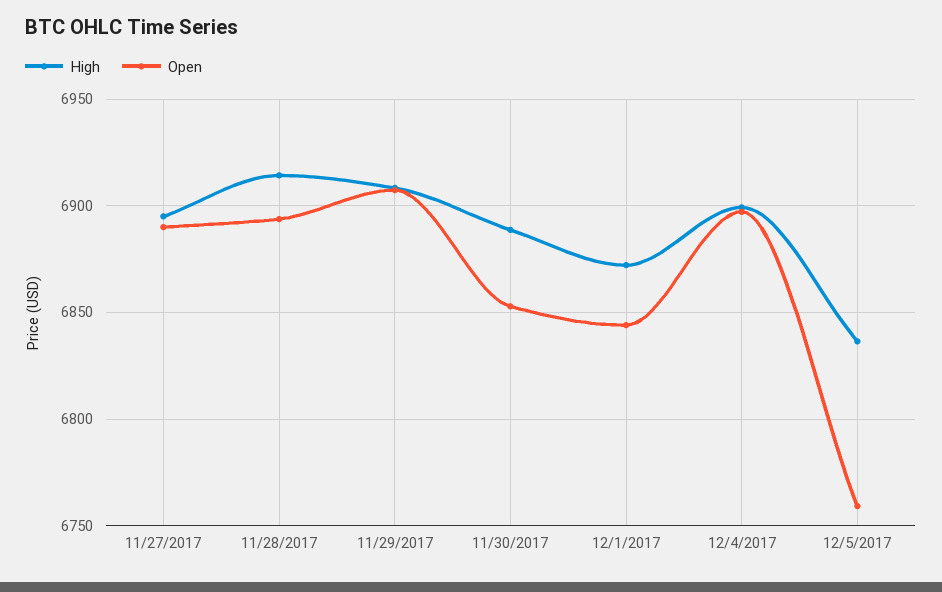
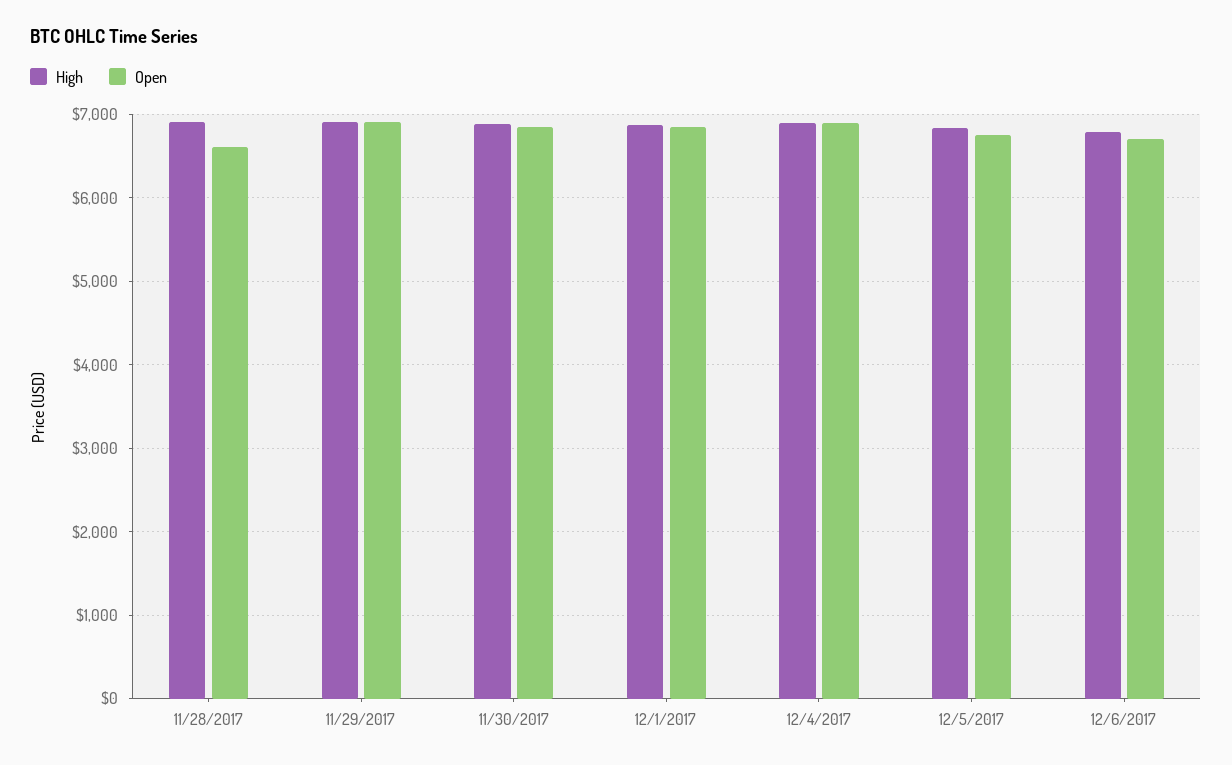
High, 11/27/2017: 6895 -> none
Open, 11/27/2017: 6890 -> none
Open, 11/28/2017: 6895 -> 6600
High, 12/6/2017: none -> 6800
Open, 12/6/2017: none -> 6700

